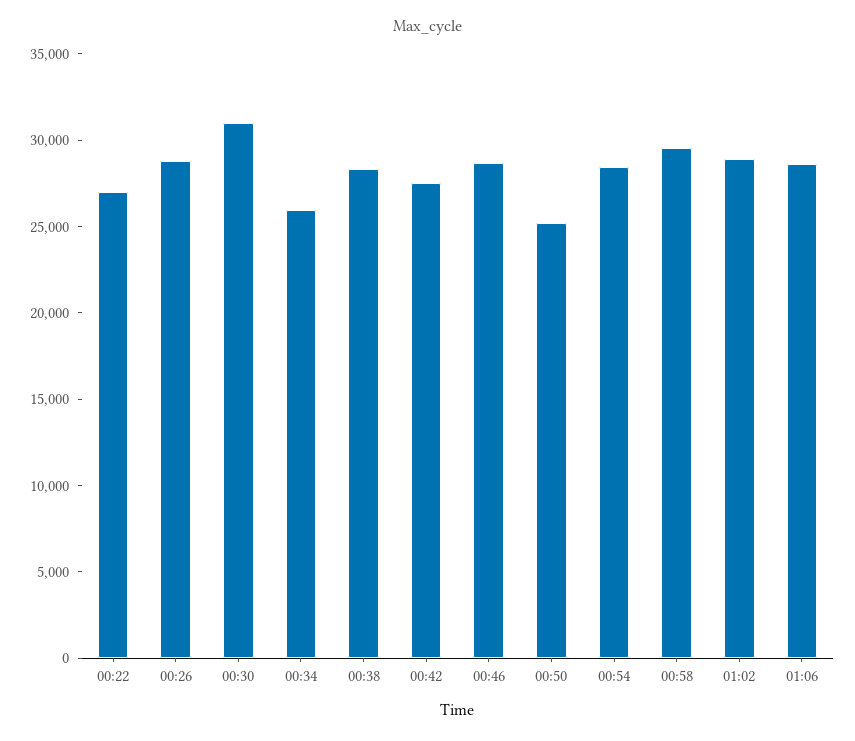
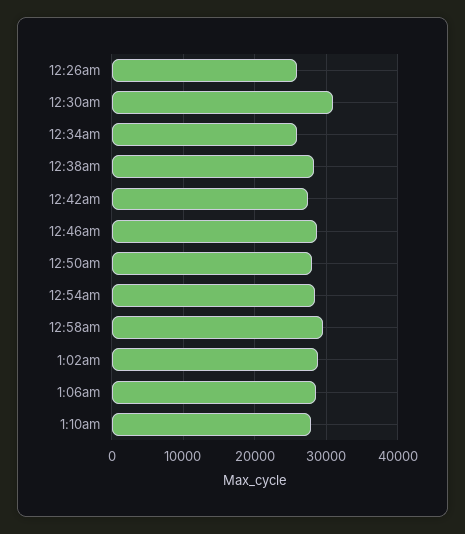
00:22: 27000 -> none
00:26: 29000 -> 26000
00:50: 25000 -> 28000
1:10am: none -> 28000

